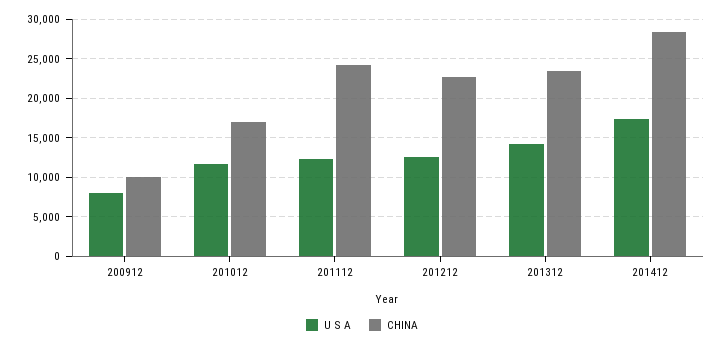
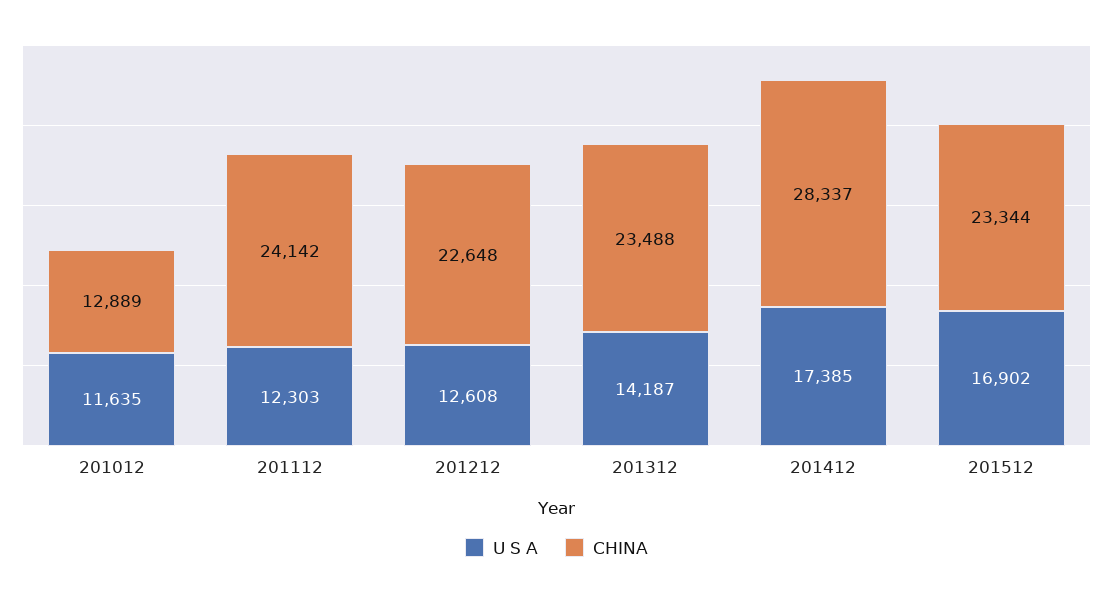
U S A, 200912: 8000 -> none
CHINA, 200912: 10000 -> none
CHINA, 201012: 17000 -> 12889
U S A, 201512: none -> 16902
CHINA, 201512: none -> 23344

